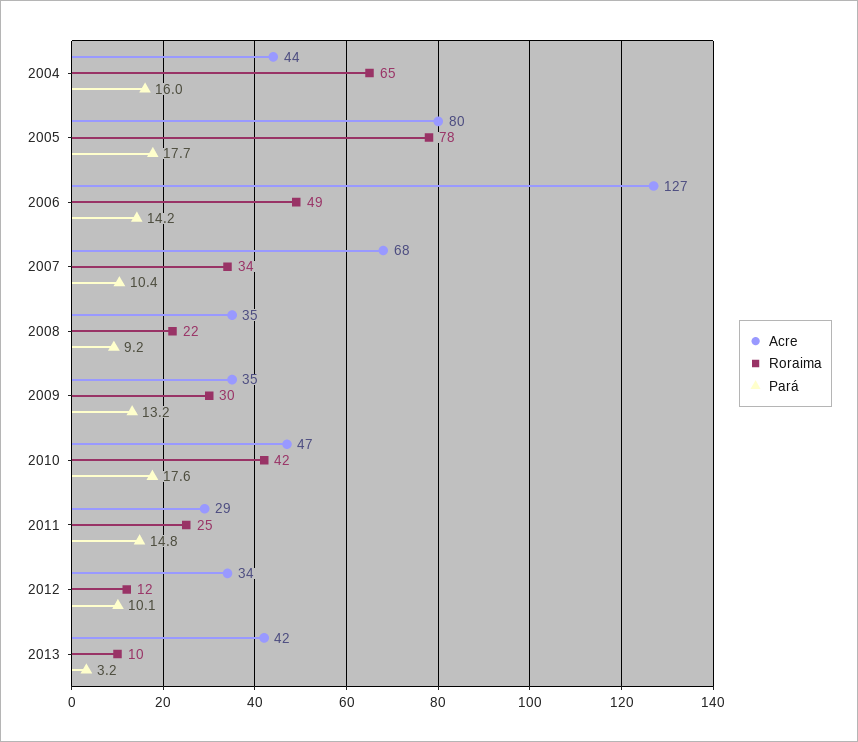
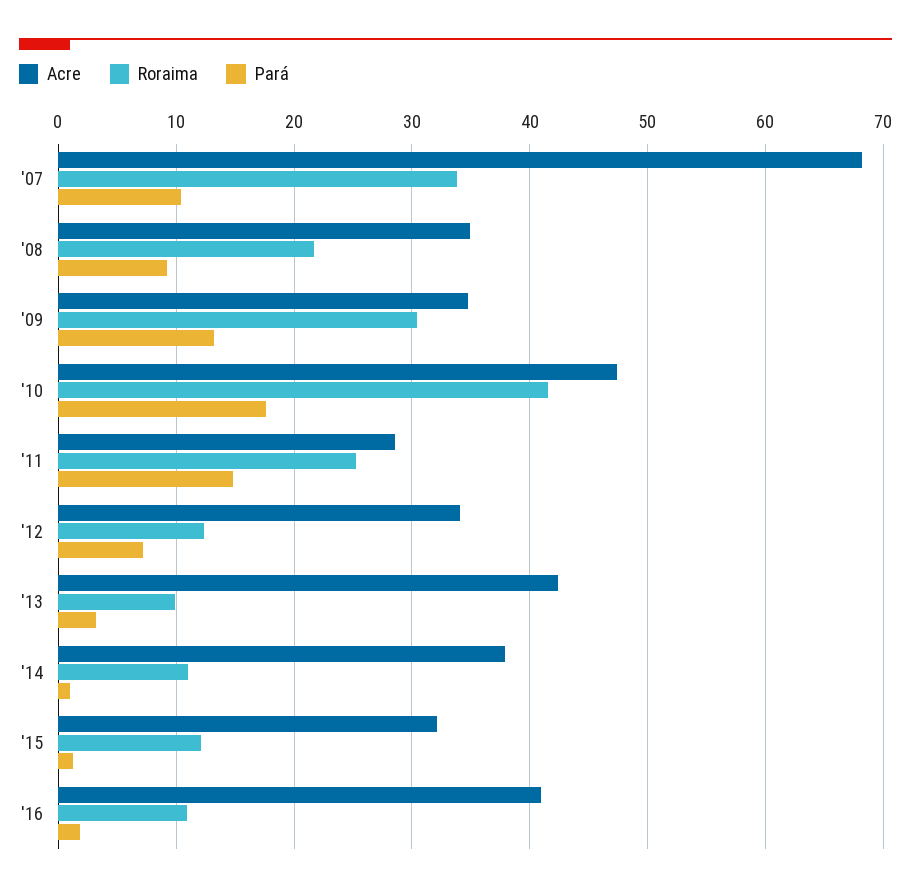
Acre, 2004: 44 -> none
Roraima, 2004: 65 -> none
Pará, 2004: 16 -> none
Acre, 2005: 80 -> none
Roraima, 2005: 78 -> none
Pará, 2005: 17.7 -> none
Acre, 2006: 127 -> none
Roraima, 2006: 49 -> none
Pará, 2006: 14.2 -> none
Pará, 2012: 10.1 -> 7
Acre, '14: none -> 38
Roraima, '14: none -> 11
Pará, '14: none -> 1
Acre, '15: none -> 32
Roraima, '15: none -> 12
Pará, '15: none -> 1
Acre, '16: none -> 41
Roraima, '16: none -> 11
Pará, '16: none -> 2

